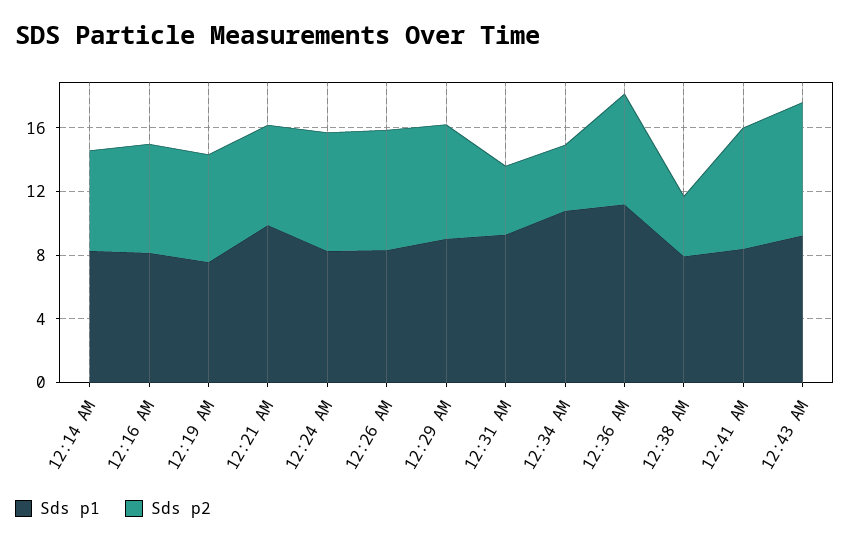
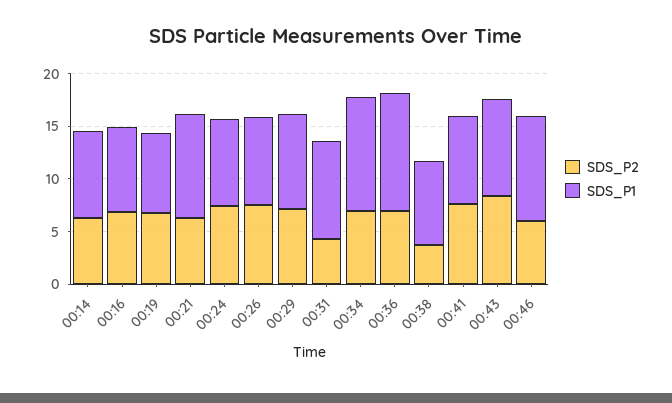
Sds p2, 12:34 AM: 4 -> 7
Sds p2, 00:46: none -> 6
Sds p1, 00:46: none -> 10

